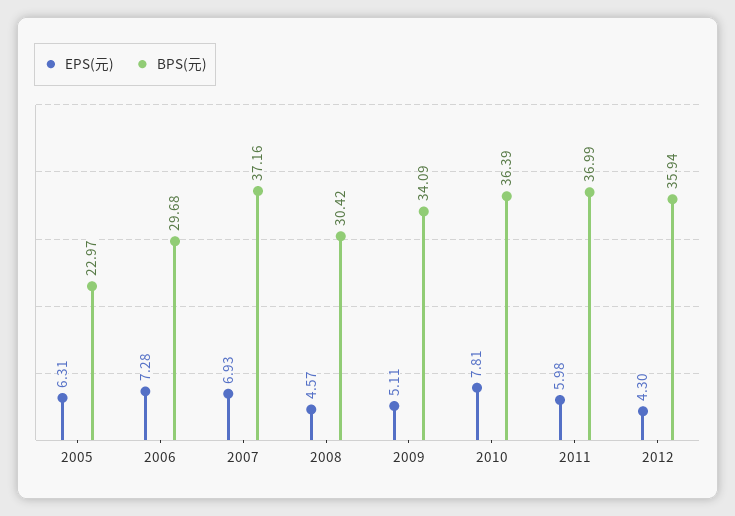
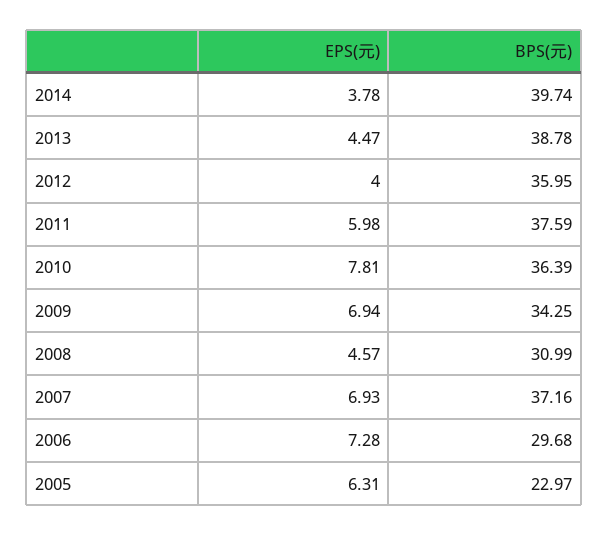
BPS(元), 2008: 30.42 -> 30.99
EPS(元), 2009: 5.11 -> 6.94
BPS(元), 2009: 34.09 -> 34.25
BPS(元), 2011: 36.99 -> 37.59
EPS(元), 2012: 4.3 -> 4
BPS(元), 2012: 35.94 -> 35.95
EPS(元), 2014: none -> 3.78
BPS(元), 2014: none -> 39.74
EPS(元), 2013: none -> 4.47
BPS(元), 2013: none -> 38.78

